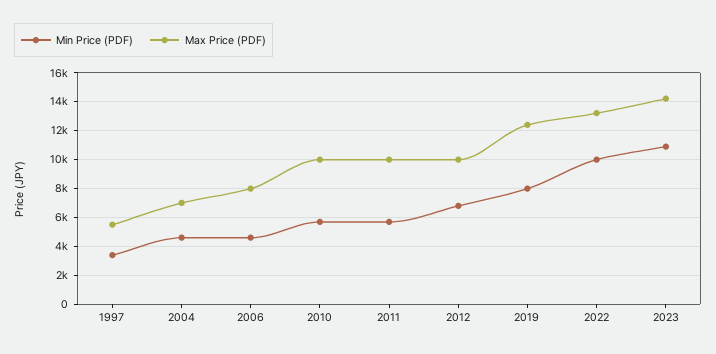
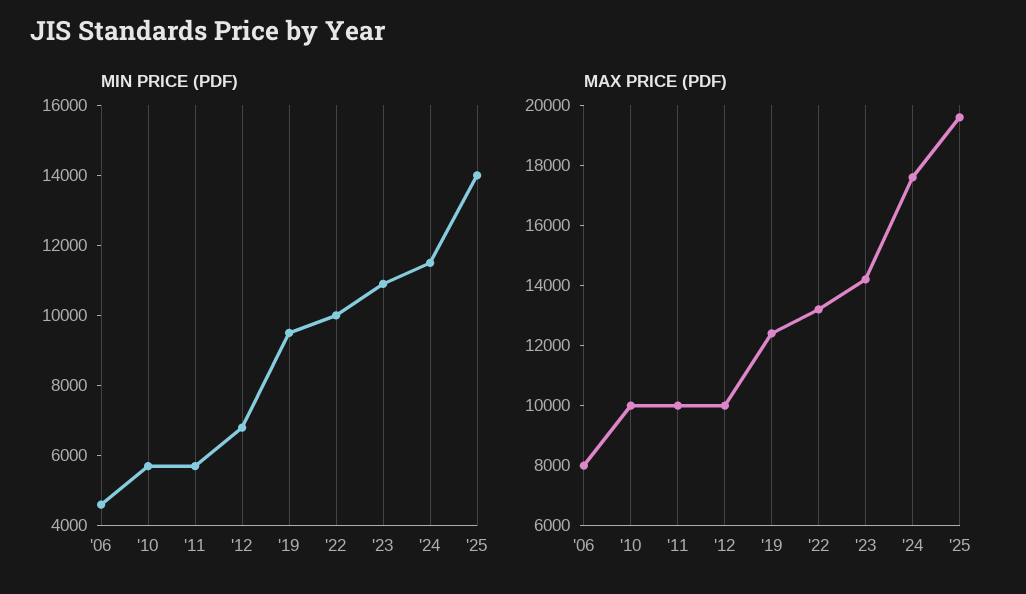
Min Price (PDF), 1997: 3500 -> none
Max Price (PDF), 1997: 5500 -> none
Min Price (PDF), 2004: 4500 -> none
Max Price (PDF), 2004: 7000 -> none
Min Price (PDF), 2019: 8000 -> 9500
Min Price (PDF), '24: none -> 11500
Min Price (PDF), '25: none -> 14000
Max Price (PDF), '24: none -> 17500
Max Price (PDF), '25: none -> 19500

